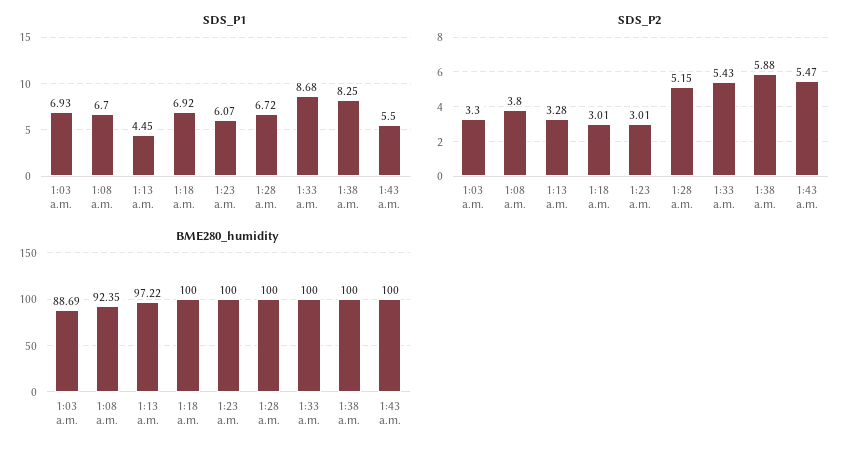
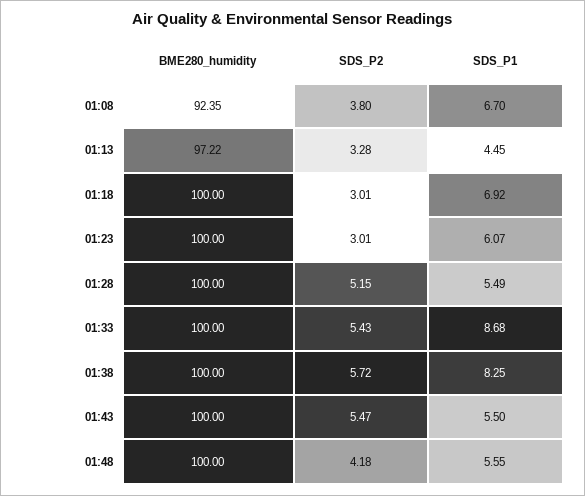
SDS_P1, 1:03 a.m.: 6.93 -> none
SDS_P1, 1:28 a.m.: 6.72 -> 5.49
SDS_P2, 1:03 a.m.: 3.3 -> none
SDS_P2, 1:38 a.m.: 5.88 -> 5.72
BME280_humidity, 1:03 a.m.: 88.69 -> none
BME280_humidity, 01:48: none -> 100
SDS_P2, 01:48: none -> 4.18
SDS_P1, 01:48: none -> 5.55

